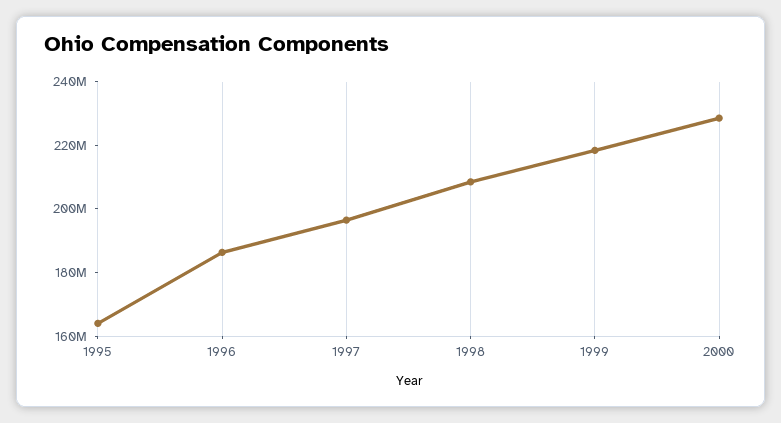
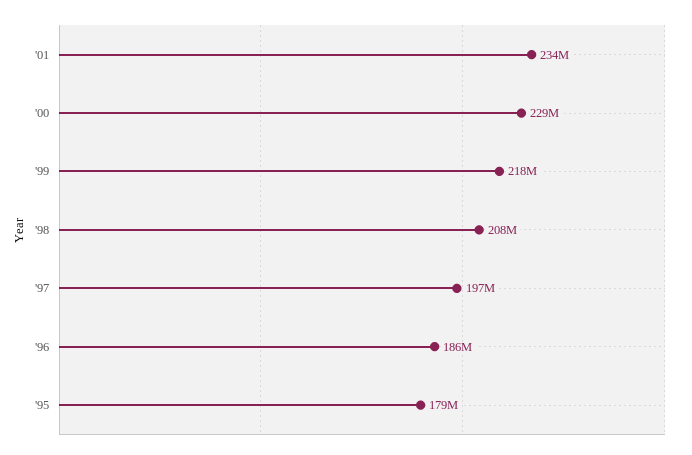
1995: 165000000 -> 179000000
'01: none -> 234000000

